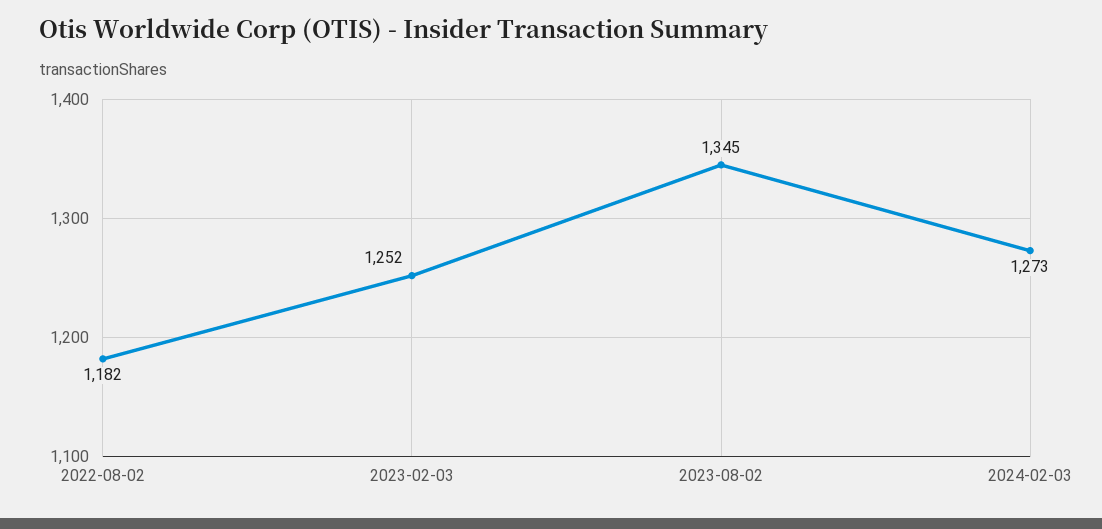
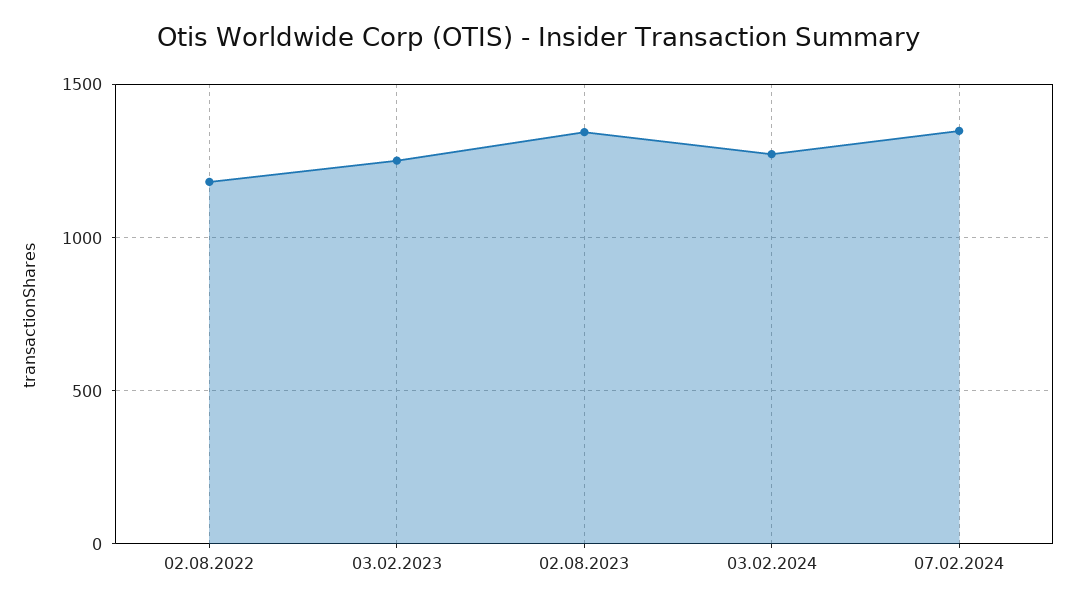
07.02.2024: none -> 1350

